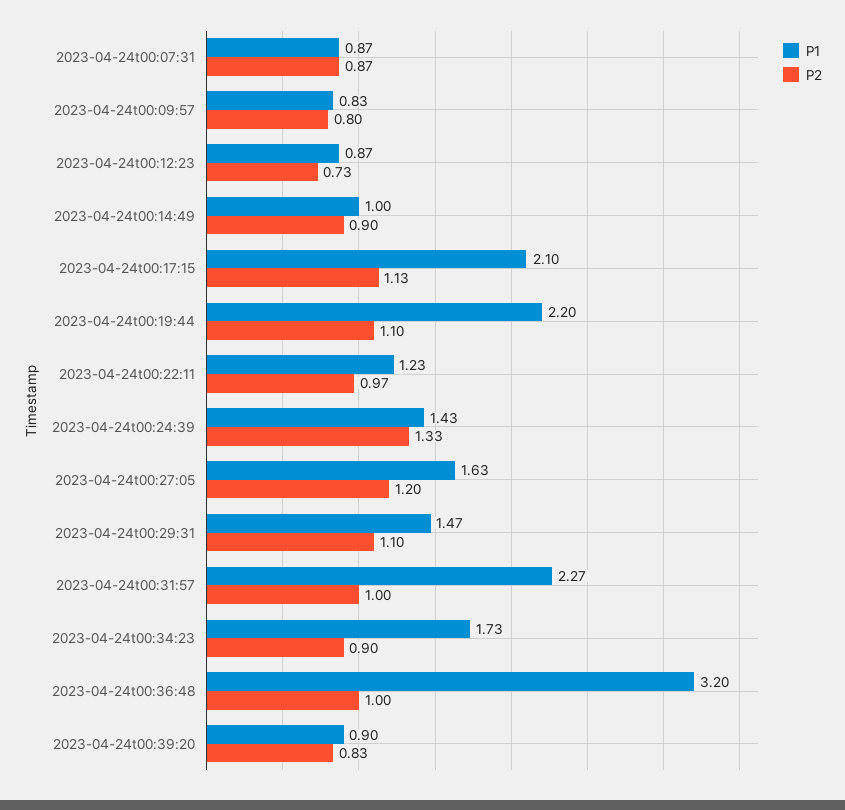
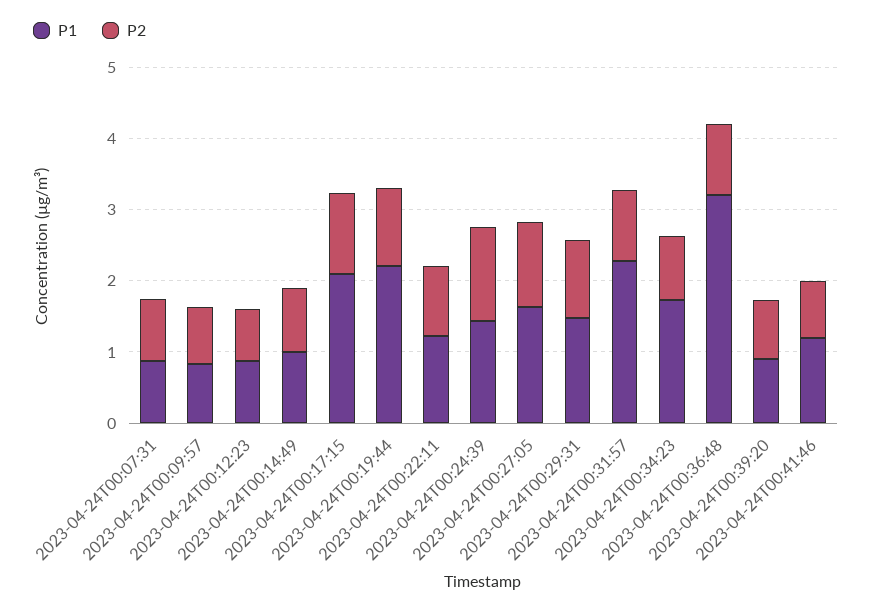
P1, 2023-04-24T00:41:46: none -> 1.2
P2, 2023-04-24T00:41:46: none -> 0.8

